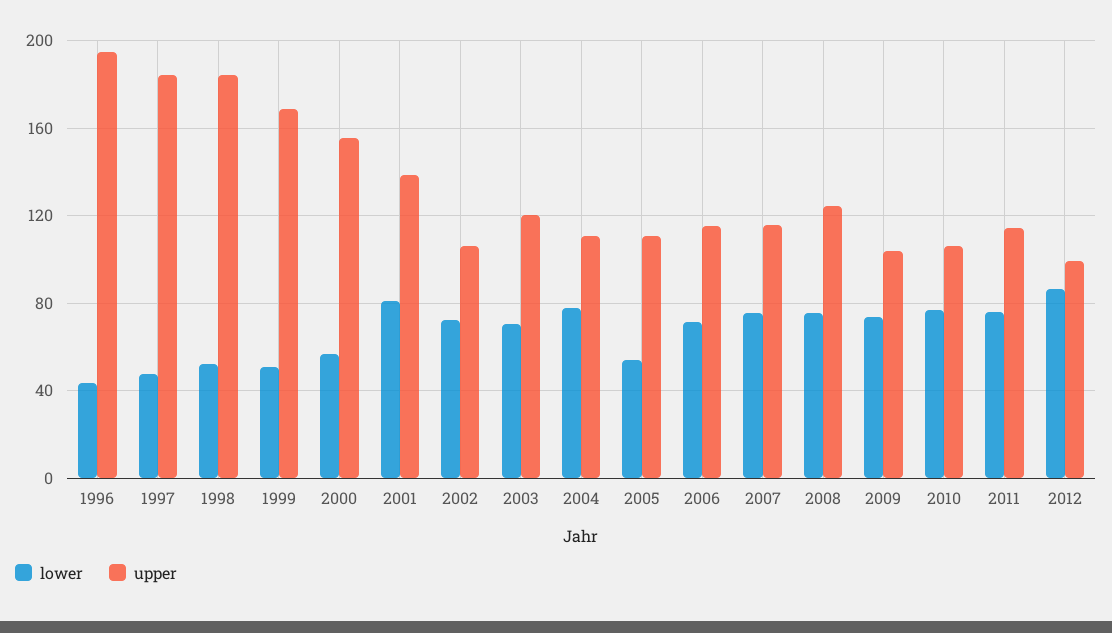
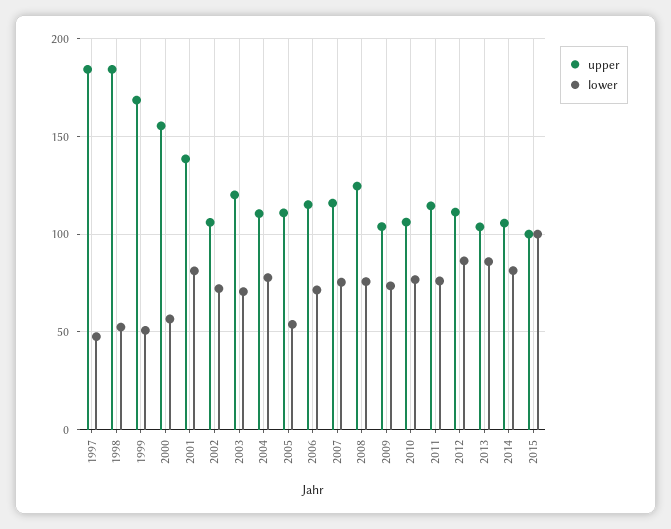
lower, 1996: 45 -> none
upper, 1996: 195 -> none
upper, 2012: 100 -> 110
upper, 2013: none -> 105
lower, 2013: none -> 85
upper, 2014: none -> 105
lower, 2014: none -> 80
upper, 2015: none -> 100
lower, 2015: none -> 100

